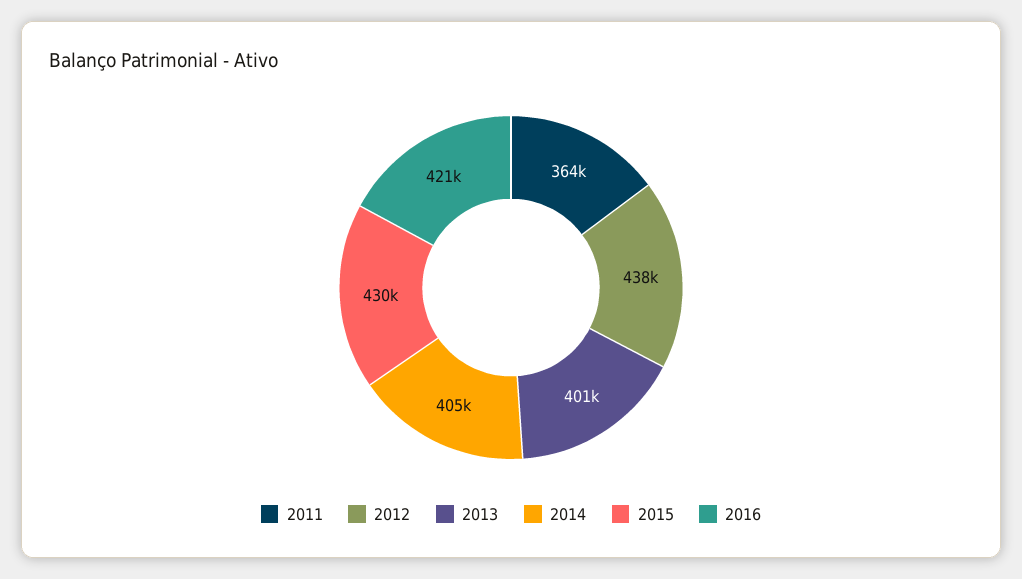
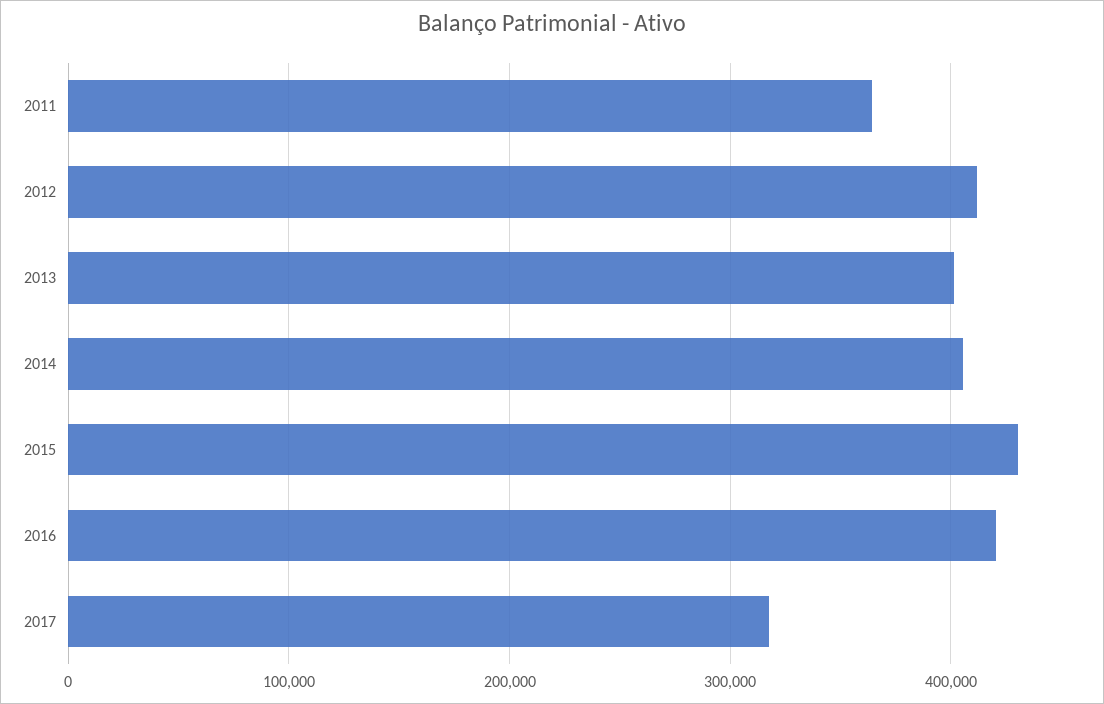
2012: 438000 -> 410000
2017: none -> 320000

